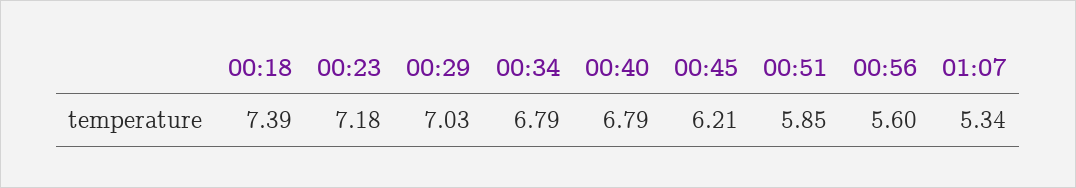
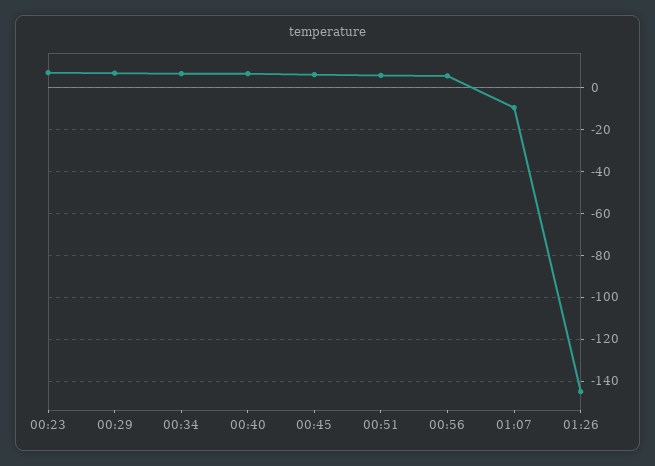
00:18: 7.39 -> none
01:07: 5.34 -> -10
01:26: none -> -145

